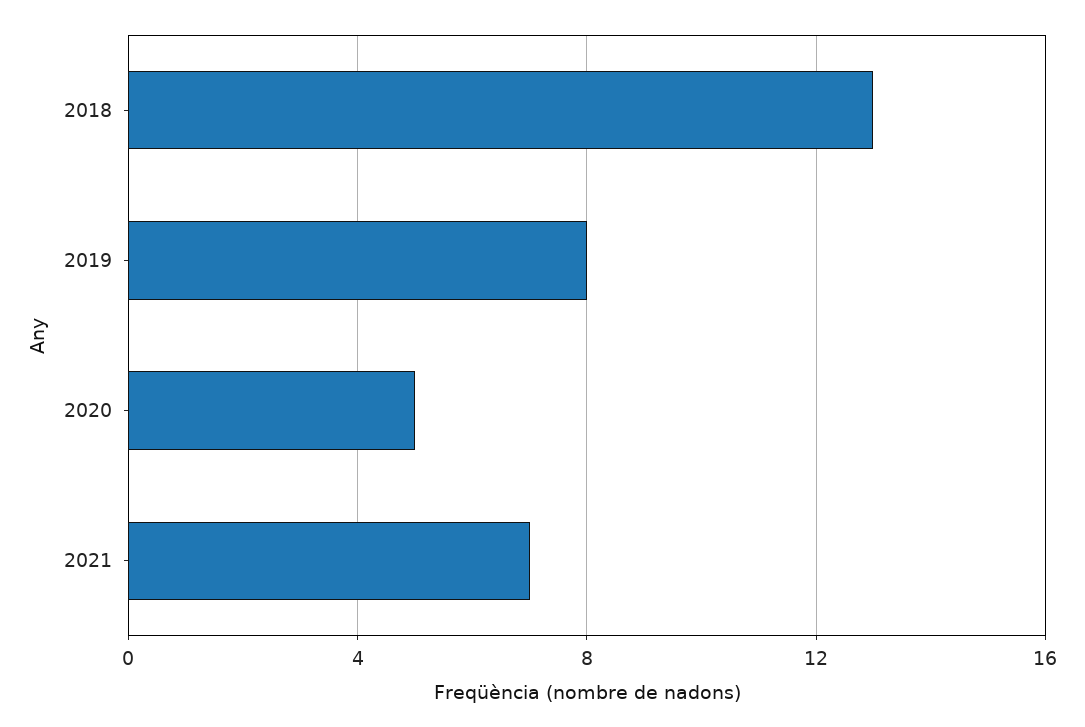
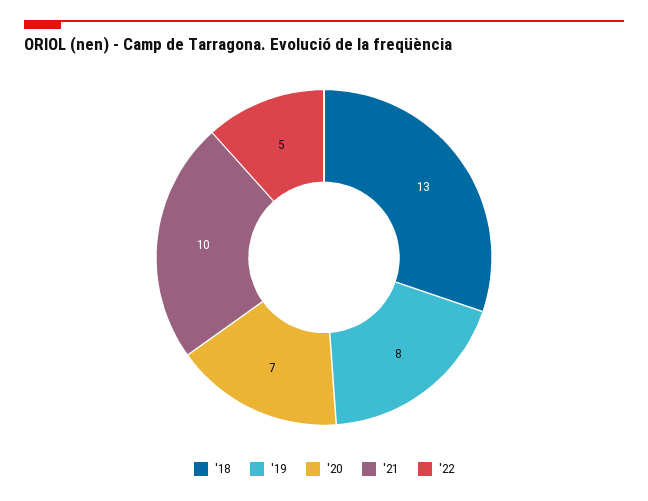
2020: 5 -> 7
2021: 7 -> 10
'22: none -> 5

